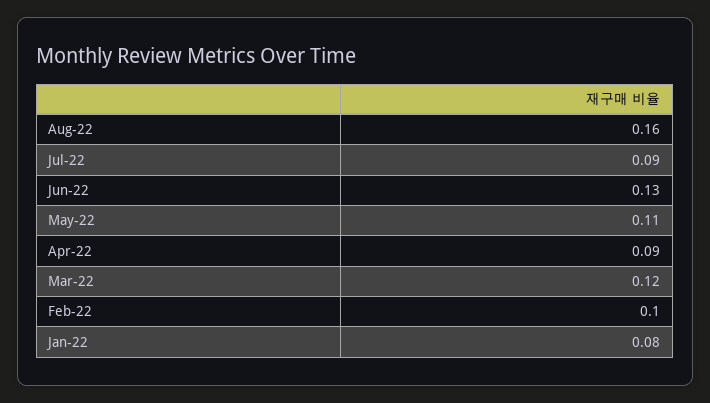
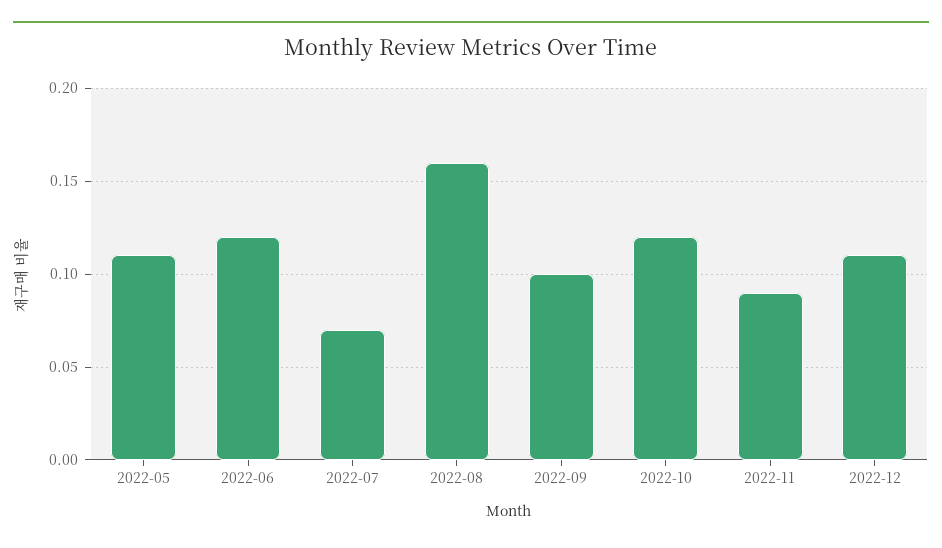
Jul-22: 0.09 -> 0.07
Jun-22: 0.13 -> 0.12
Apr-22: 0.09 -> none
Mar-22: 0.12 -> none
Feb-22: 0.1 -> none
Jan-22: 0.08 -> none
2022-09: none -> 0.1
2022-10: none -> 0.12
2022-11: none -> 0.09
2022-12: none -> 0.11

